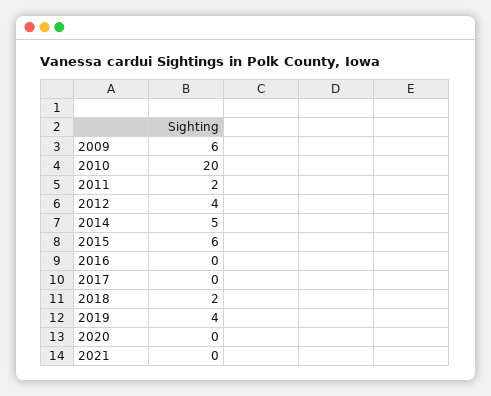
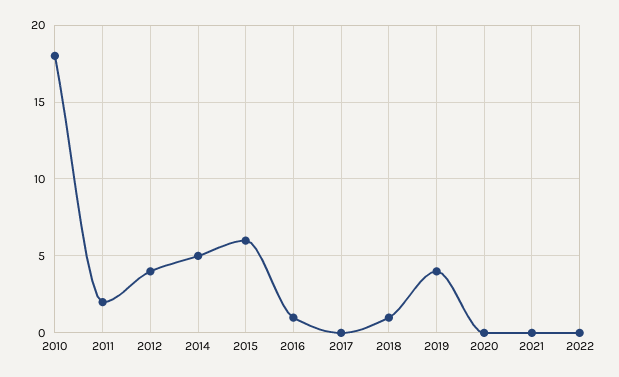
2009: 6 -> none
2010: 20 -> 18
2016: 0 -> 1
2018: 2 -> 1
2022: none -> 0

